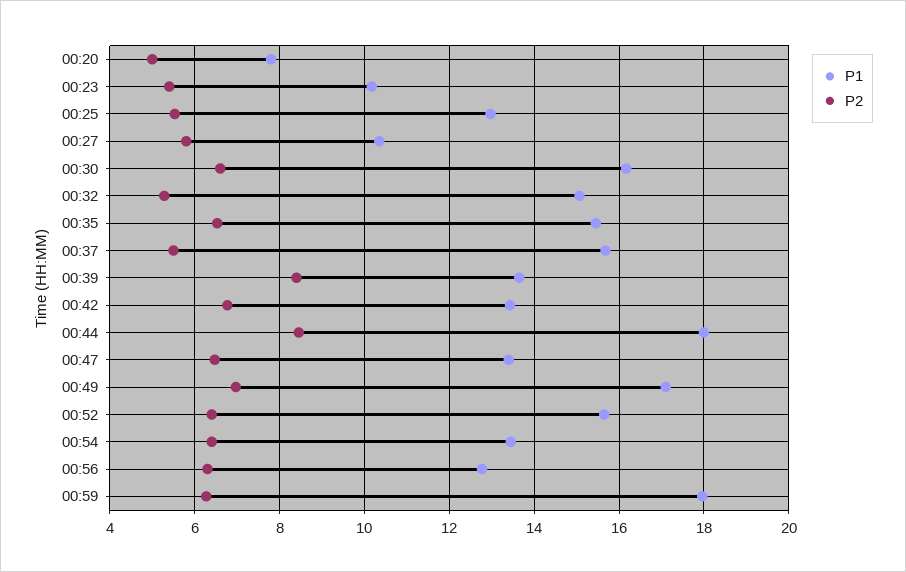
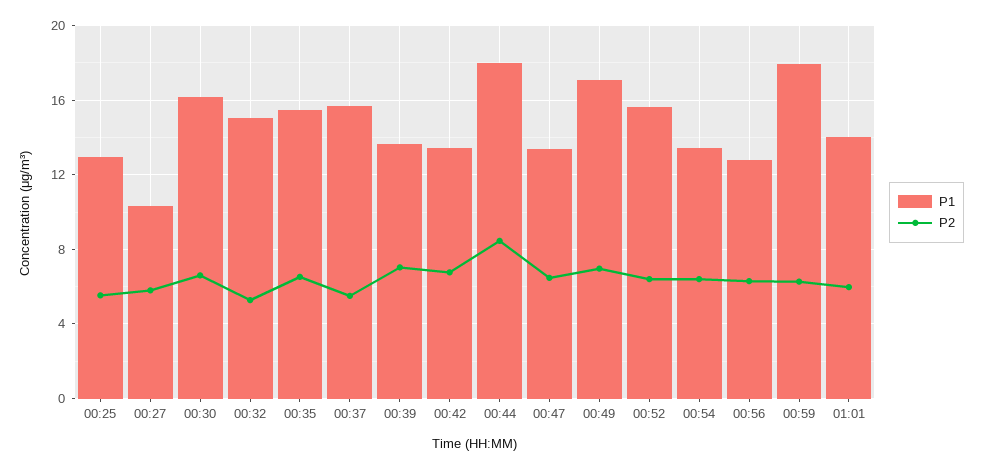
P1, 00:20: 7.8 -> none
P2, 00:20: 5 -> none
P1, 00:23: 10.2 -> none
P2, 00:23: 5.4 -> none
P2, 00:39: 8.4 -> 7
P1, 01:01: none -> 14
P2, 01:01: none -> 6

